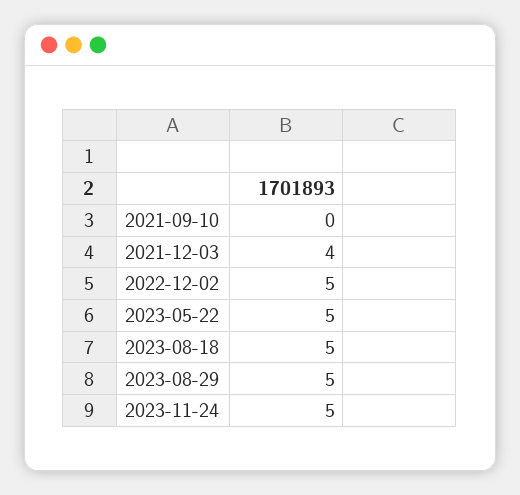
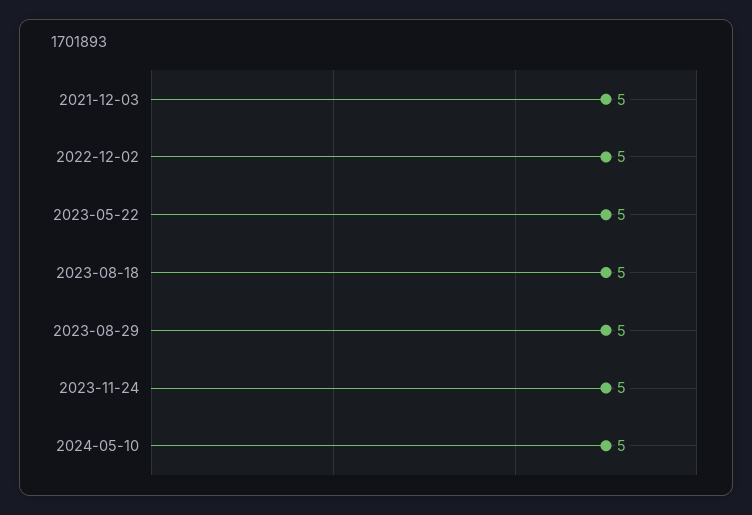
2021-09-10: 0 -> none
2021-12-03: 4 -> 5
2024-05-10: none -> 5

